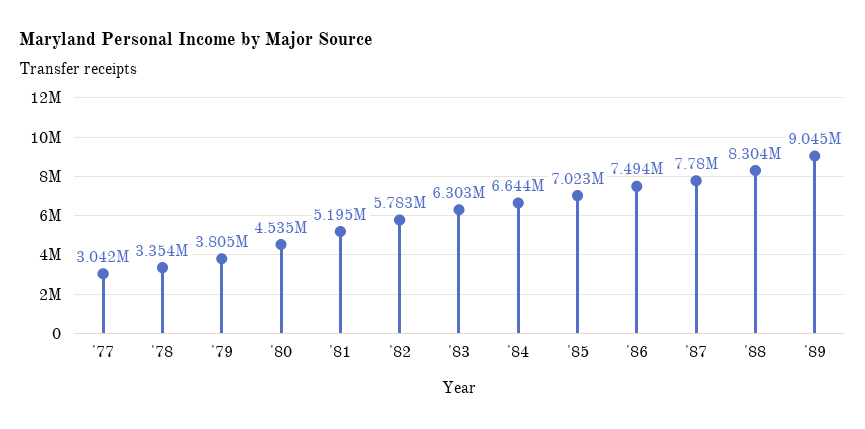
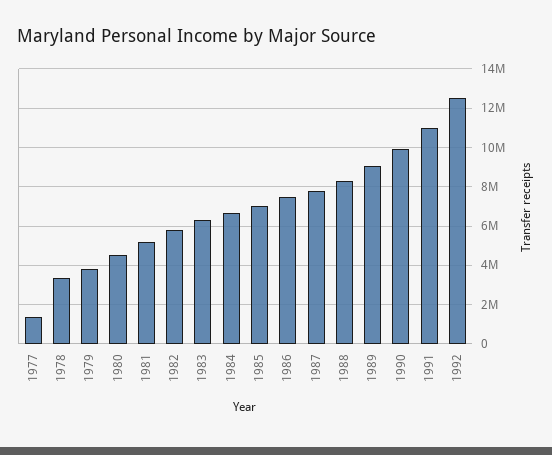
'77: 3042000 -> 1500000
1990: none -> 10000000
1991: none -> 11000000
1992: none -> 12500000

